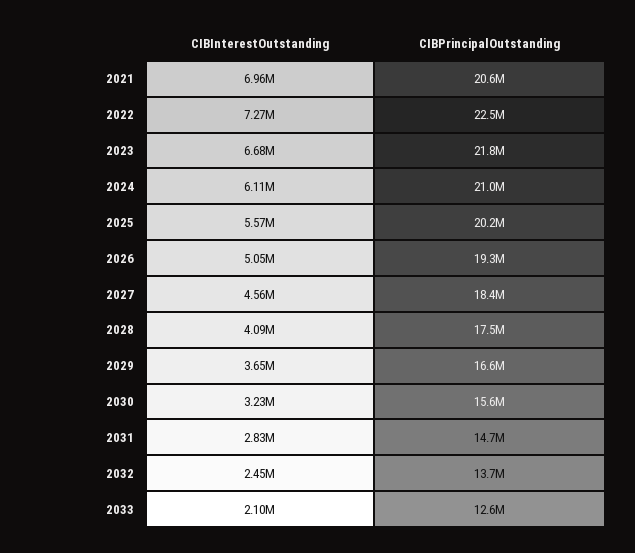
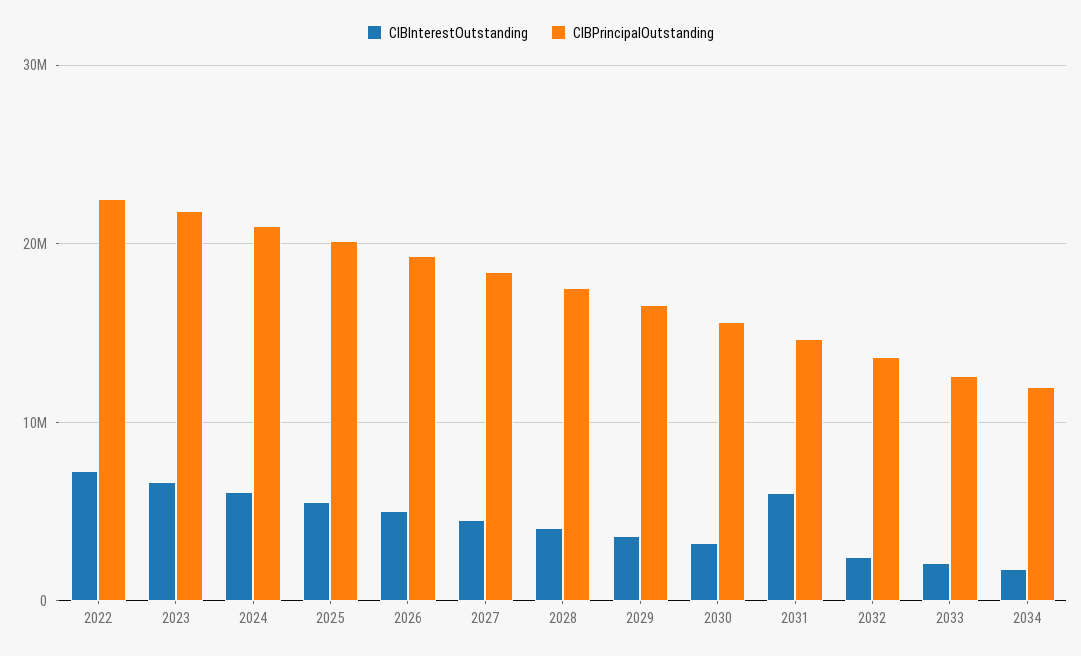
CIBInterestOutstanding, 2021: 6960000 -> none
CIBPrincipalOutstanding, 2021: 20600000 -> none
CIBInterestOutstanding, 2031: 2830000 -> 6000000
CIBInterestOutstanding, 2034: none -> 2000000
CIBPrincipalOutstanding, 2034: none -> 12000000

